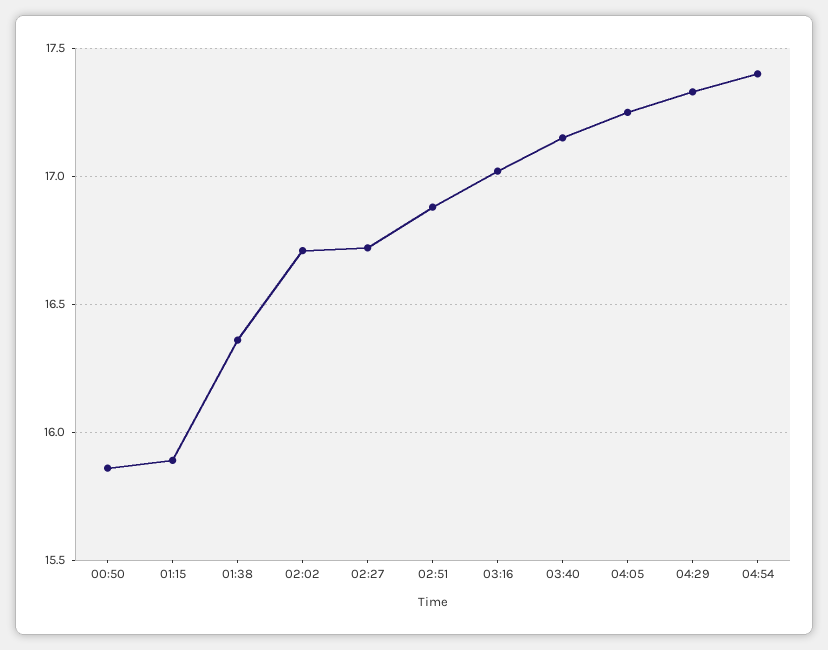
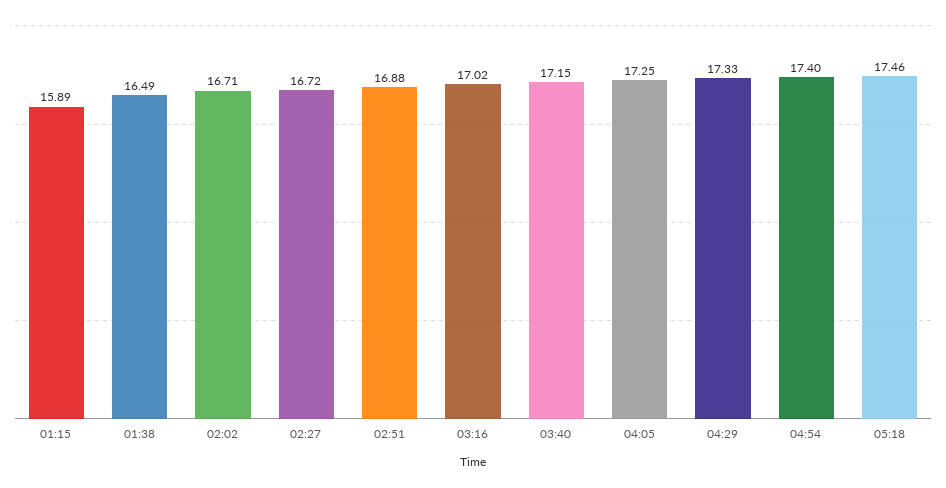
00:50: 15.85 -> none
01:38: 16.35 -> 16.49
05:18: none -> 17.46

